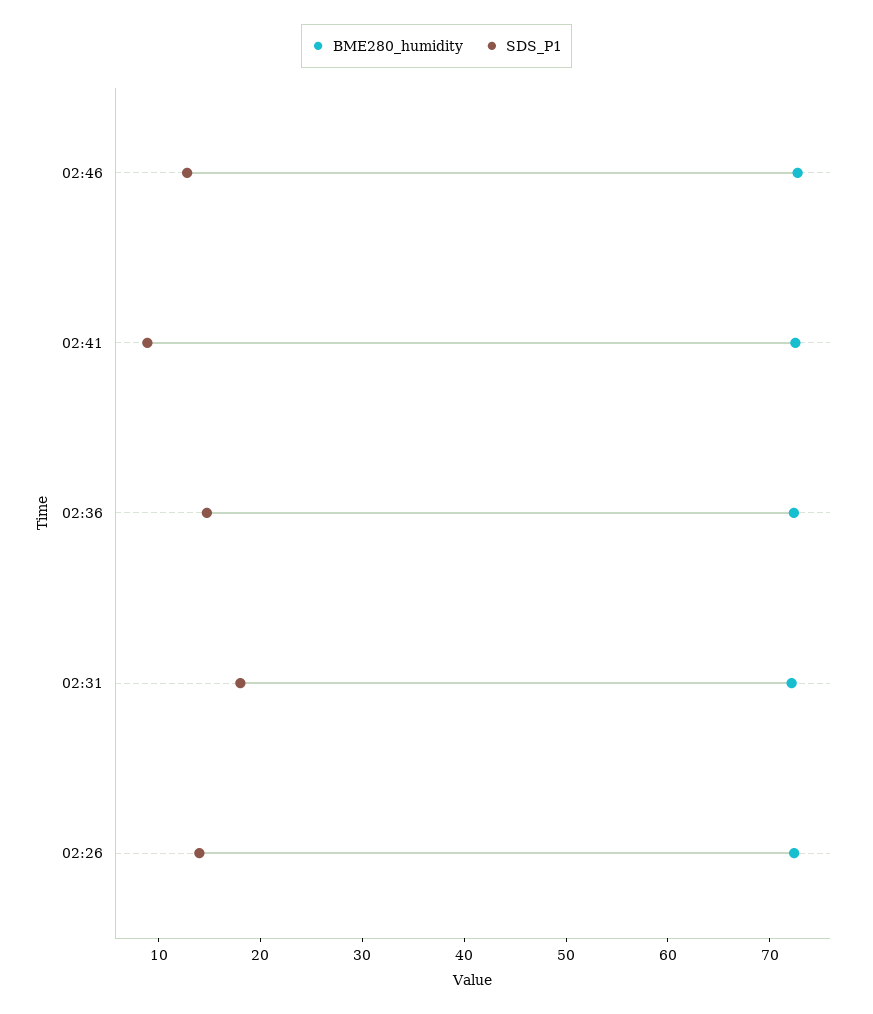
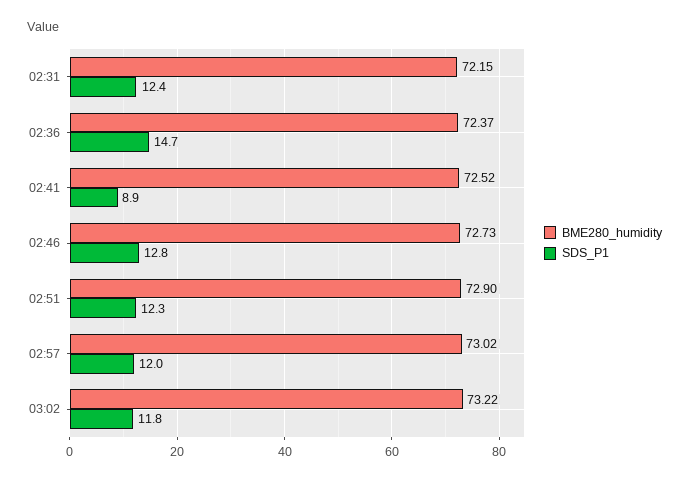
SDS_P1, 02:31: 18 -> 12.4
BME280_humidity, 02:26: 72 -> none
SDS_P1, 02:26: 14 -> none
BME280_humidity, 02:51: none -> 72.9
SDS_P1, 02:51: none -> 12.3
BME280_humidity, 02:57: none -> 73.02
SDS_P1, 02:57: none -> 12
BME280_humidity, 03:02: none -> 73.22
SDS_P1, 03:02: none -> 11.8

